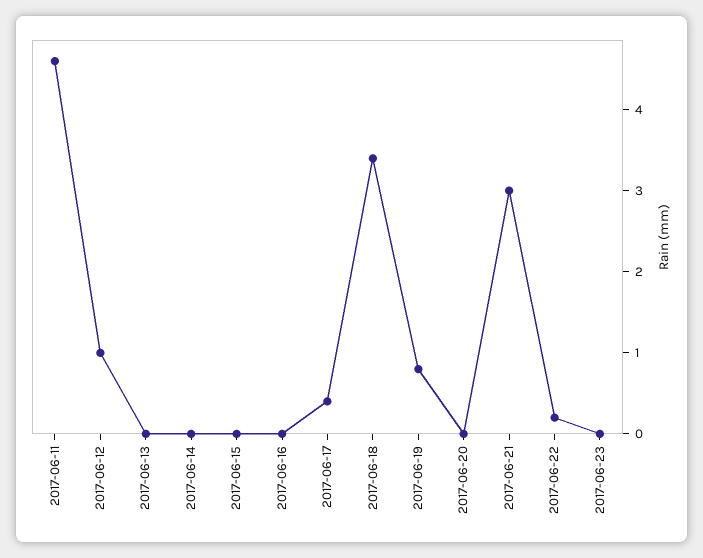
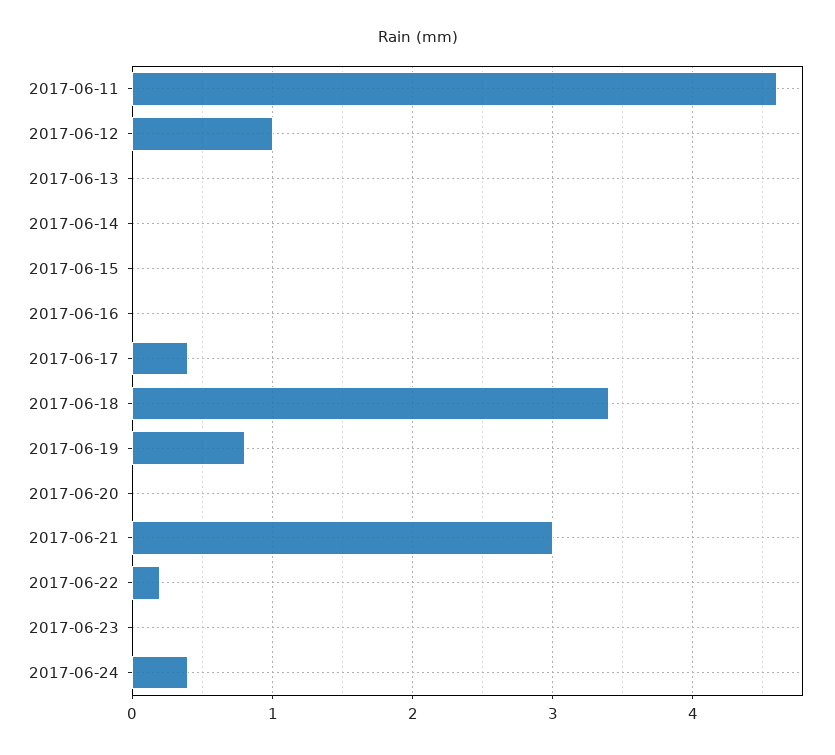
2017-06-24: none -> 0.4

